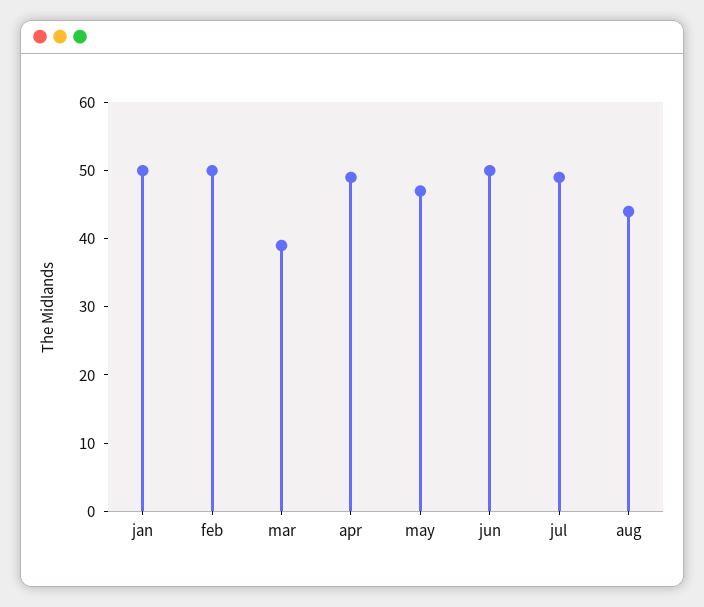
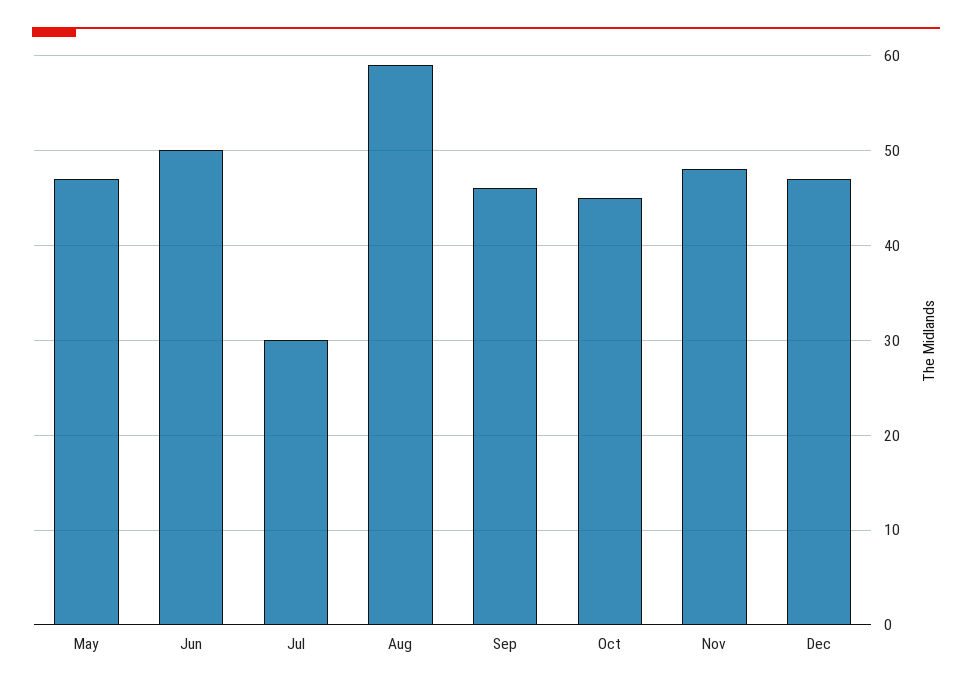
jan: 50 -> none
feb: 50 -> none
mar: 40 -> none
apr: 50 -> none
jul: 50 -> 30
aug: 45 -> 59
Sep: none -> 46
Oct: none -> 45
Nov: none -> 48
Dec: none -> 47

